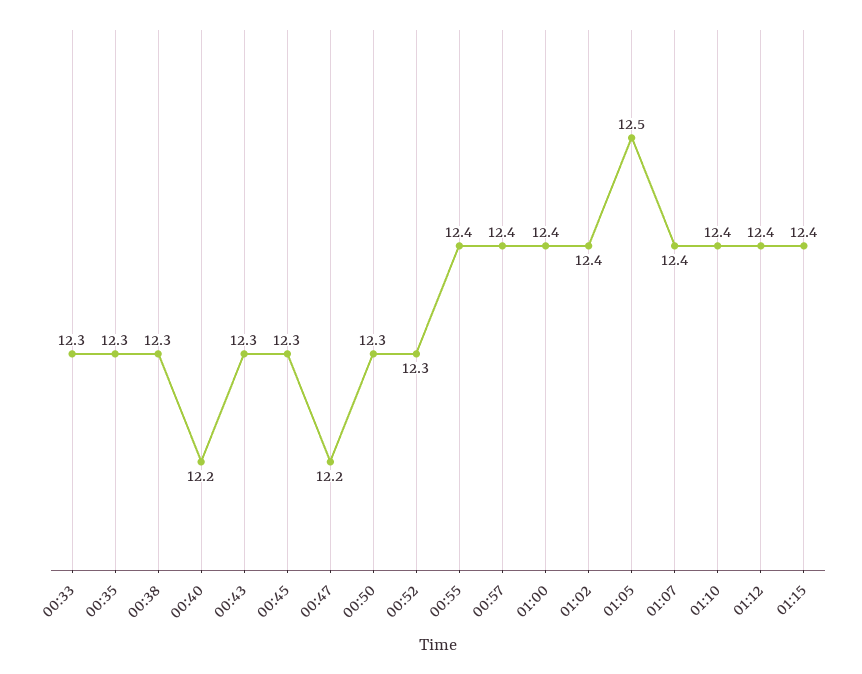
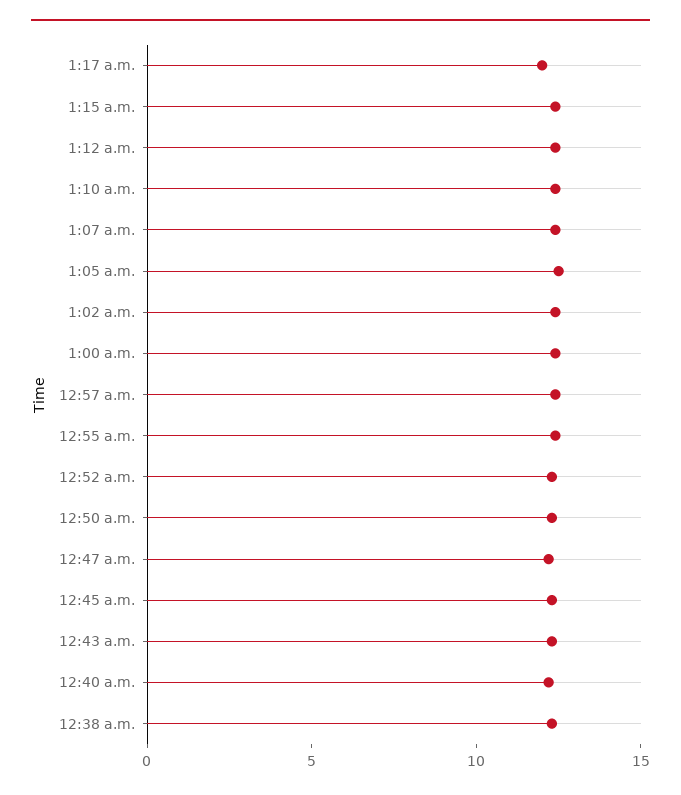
00:33: 12.3 -> none
00:35: 12.3 -> none
1:17 a.m.: none -> 12

